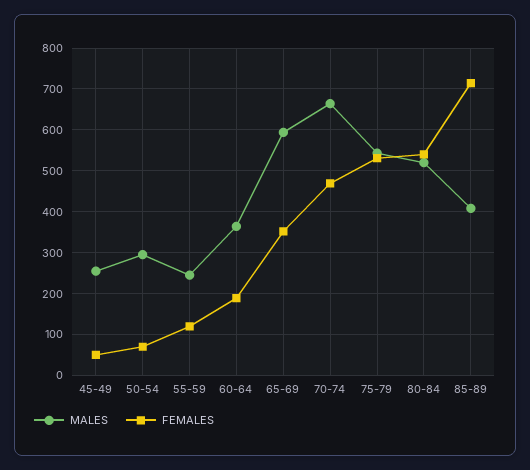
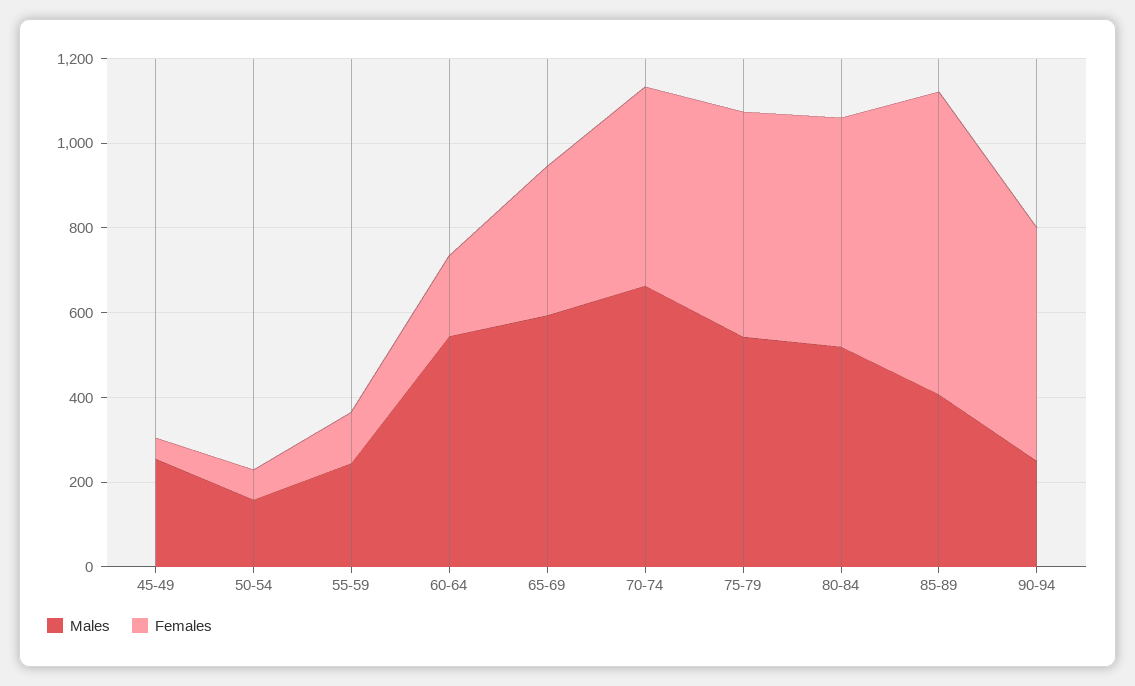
MALES, 50-54: 300 -> 150
MALES, 60-64: 360 -> 550
MALES, 90-94: none -> 250
FEMALES, 90-94: none -> 550

